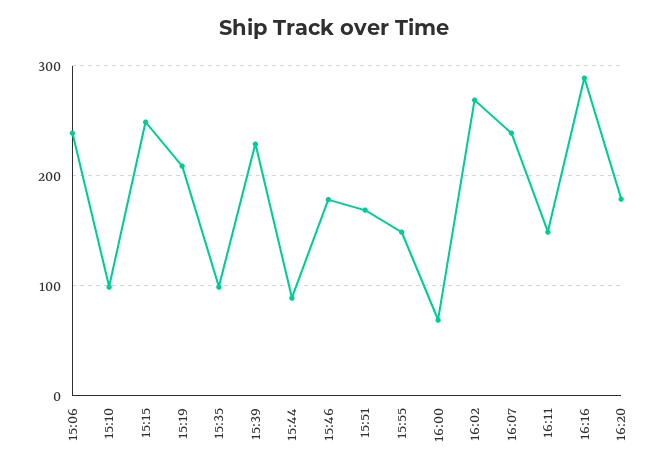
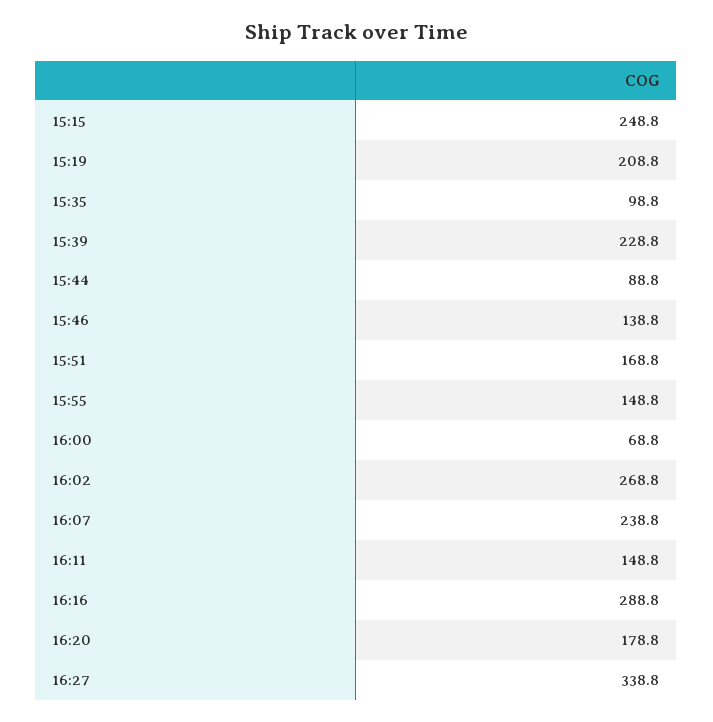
15:06: 240 -> none
15:10: 100 -> none
15:46: 180 -> 138.8
16:27: none -> 338.8

